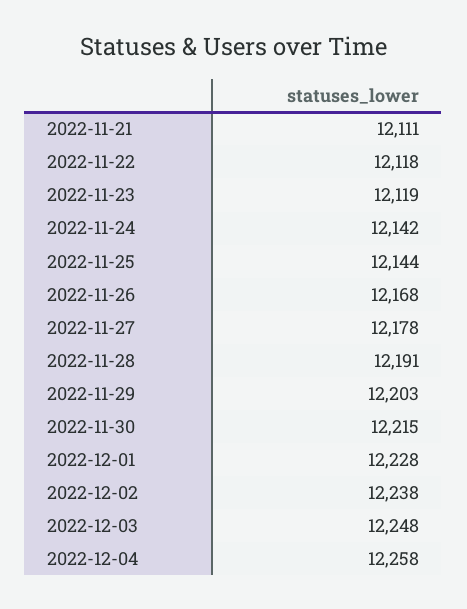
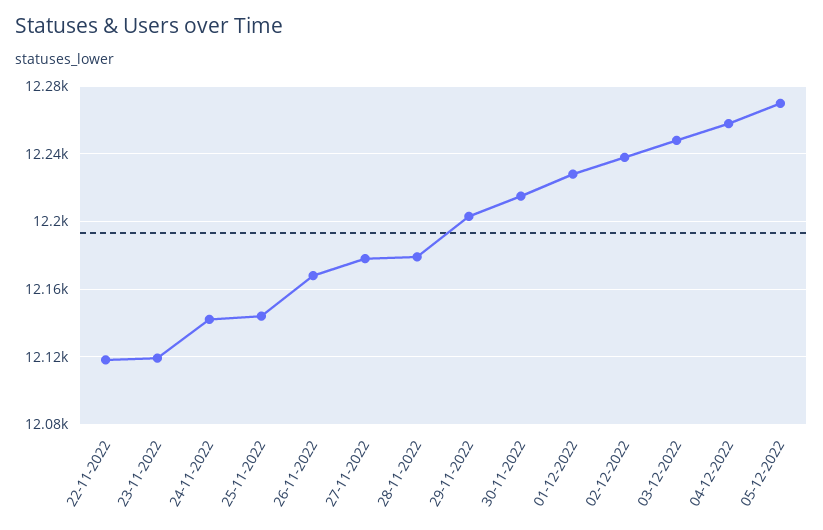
2022-11-21: 12111 -> none
2022-11-28: 12191 -> 12180
05-12-2022: none -> 12270

